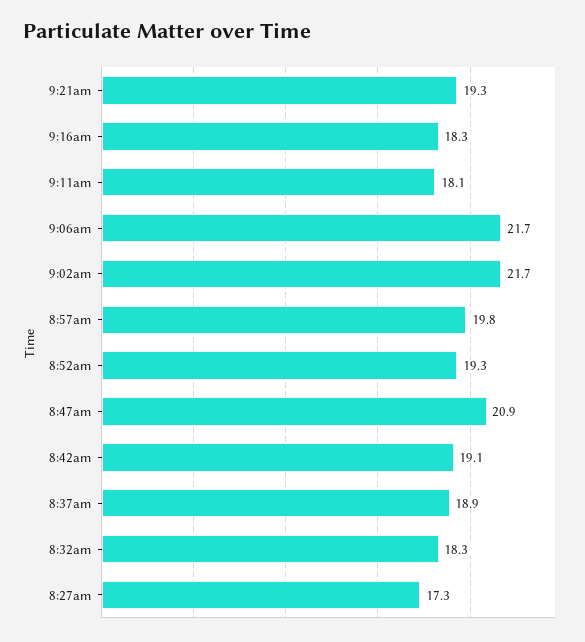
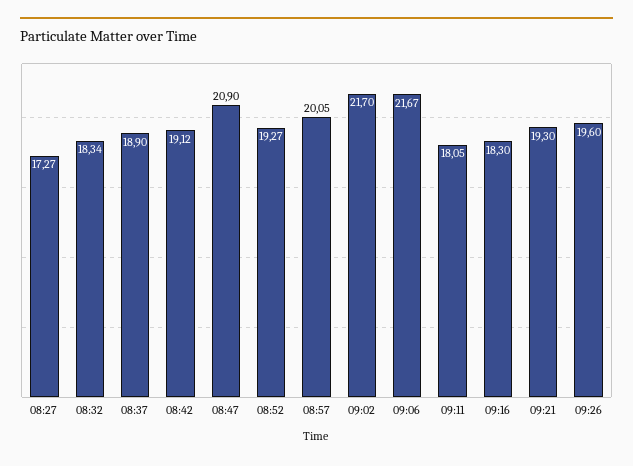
8:57am: 19.8 -> 20.05
09:26: none -> 19.6

